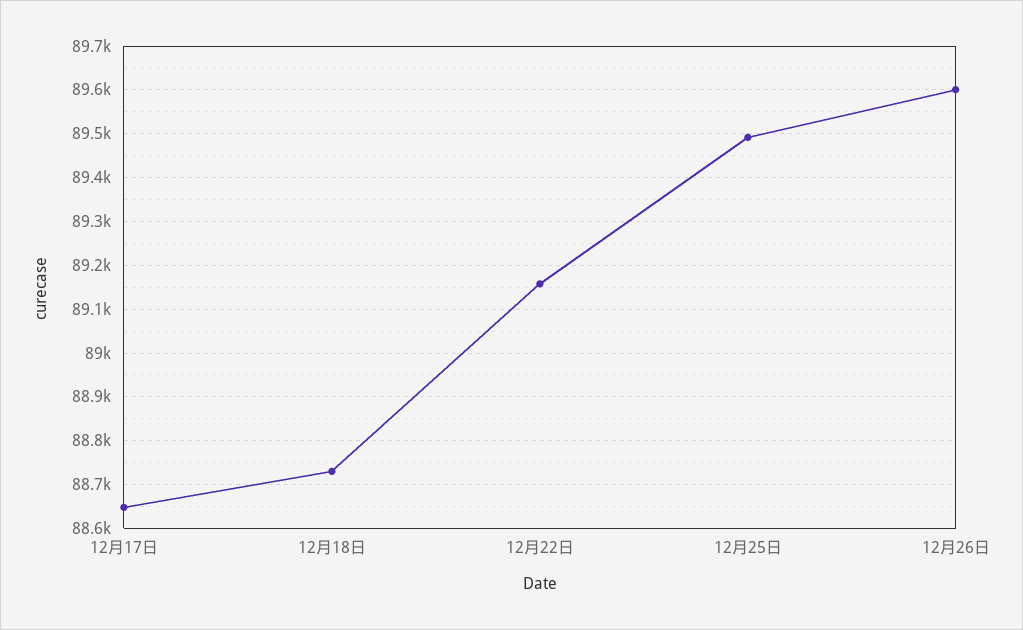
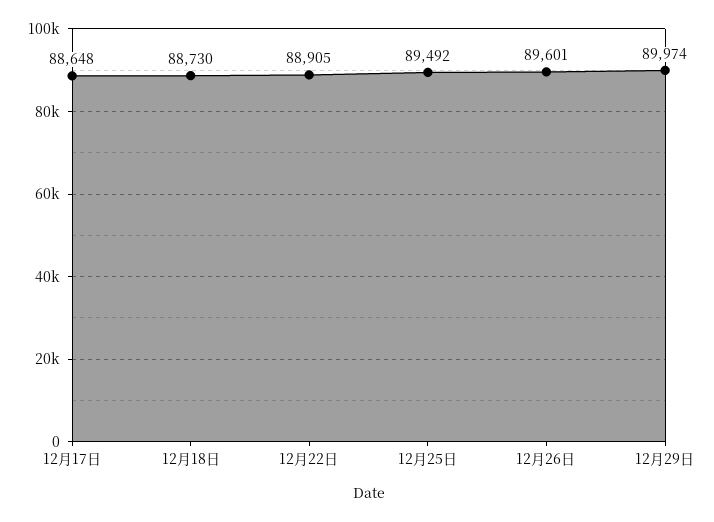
12月22日: 89160 -> 88905
12月29日: none -> 89974

